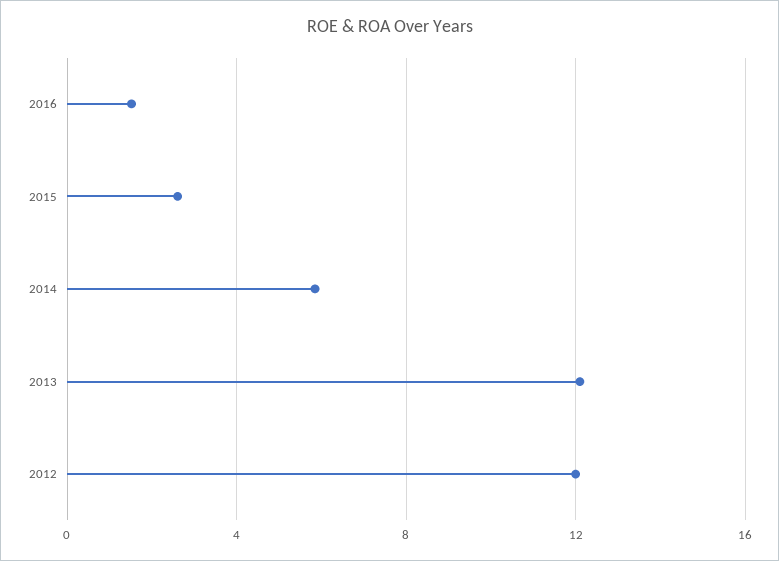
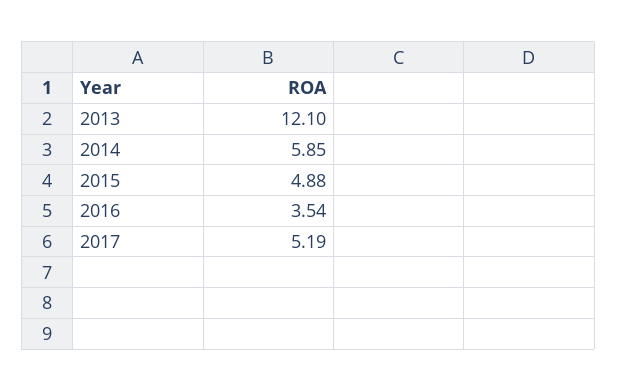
2016: 1.5 -> 3.54
2015: 2.5 -> 4.88
2012: 12 -> none
2017: none -> 5.19

